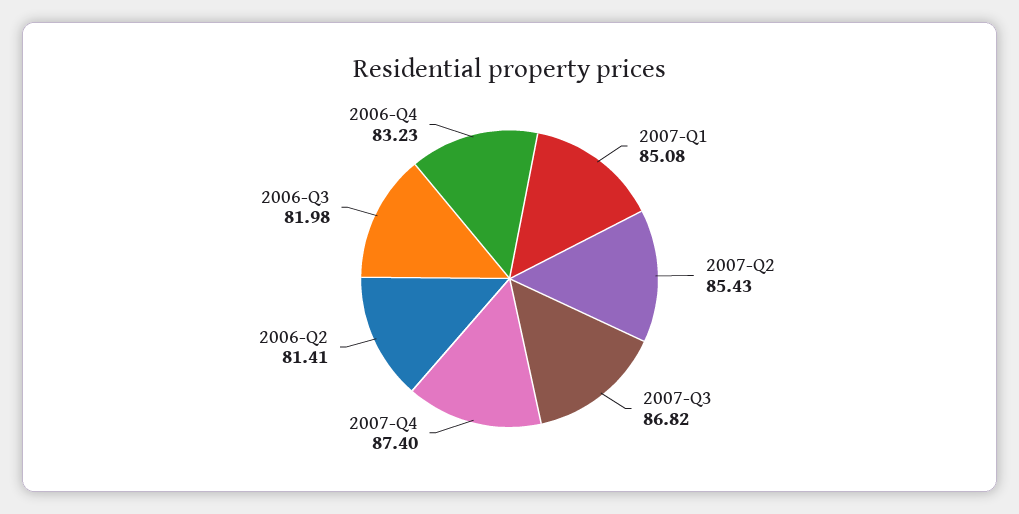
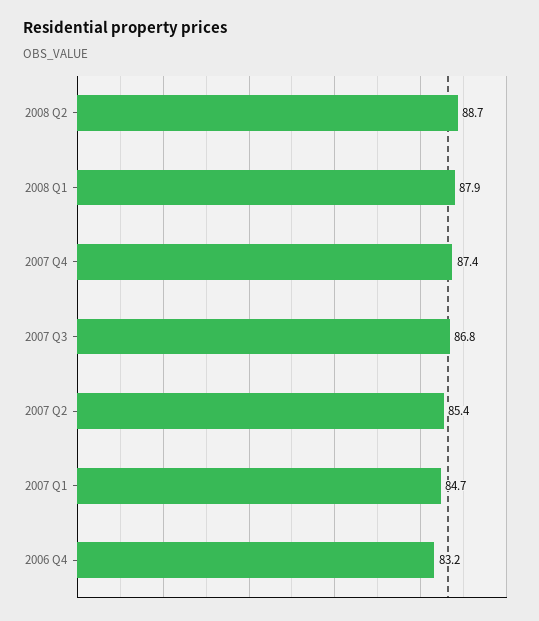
2007-Q1: 85.08 -> 84.7
2006-Q2: 81.41 -> none
2006-Q3: 81.98 -> none
2008 Q2: none -> 88.7
2008 Q1: none -> 87.9

